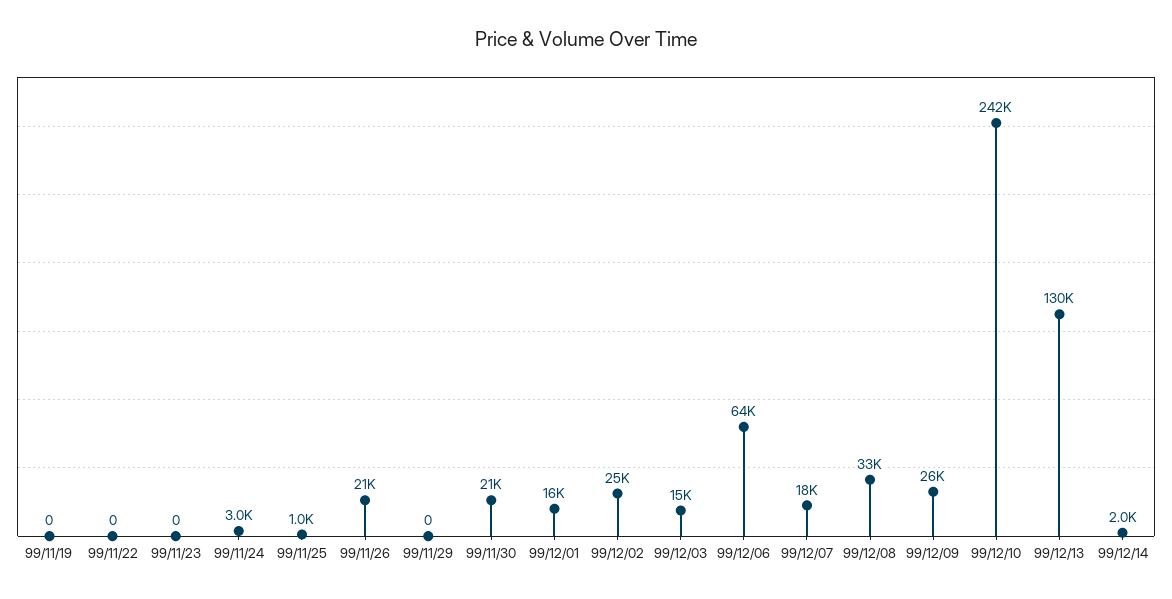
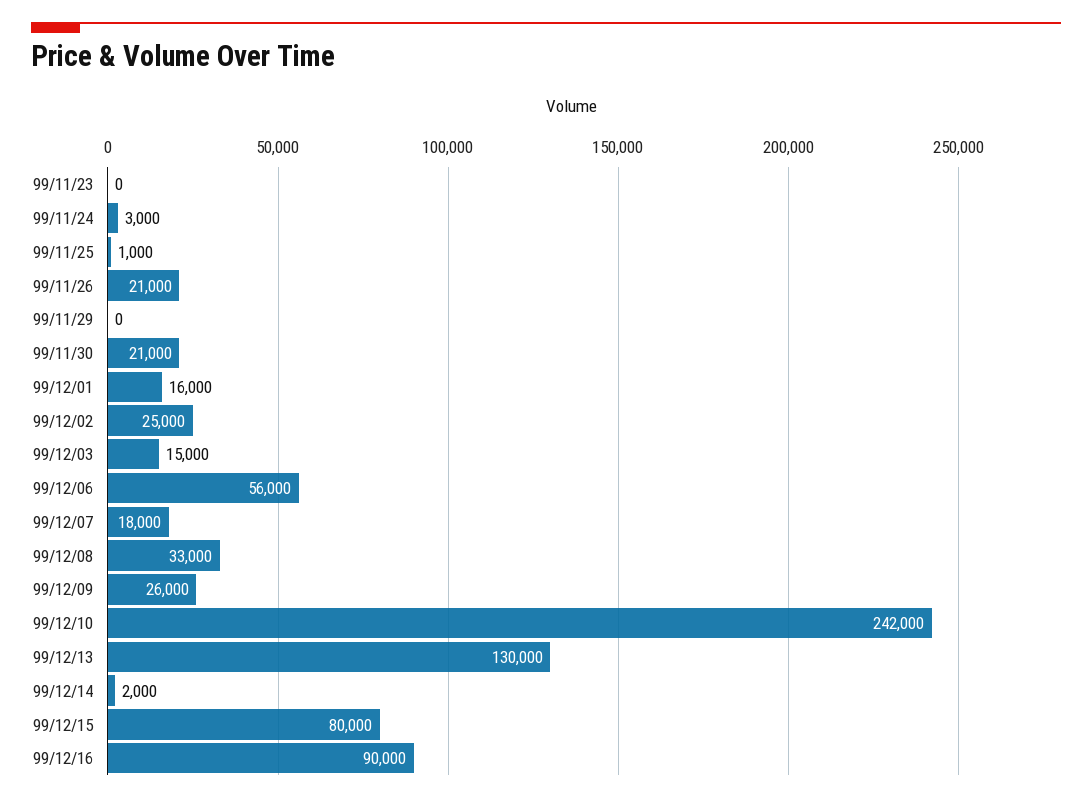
99/11/19: 0 -> none
99/11/22: 0 -> none
99/12/06: 64000 -> 56000
99/12/15: none -> 80000
99/12/16: none -> 90000

